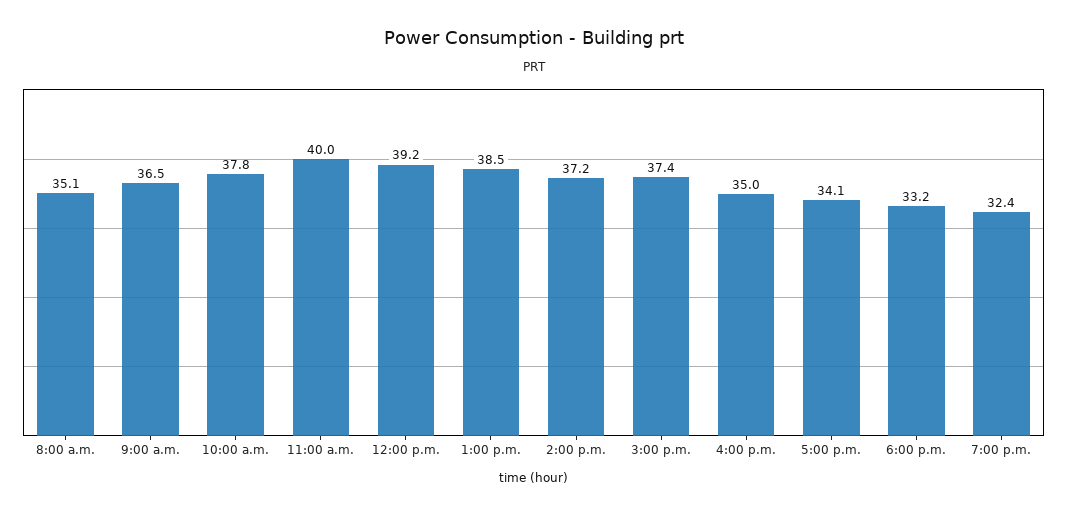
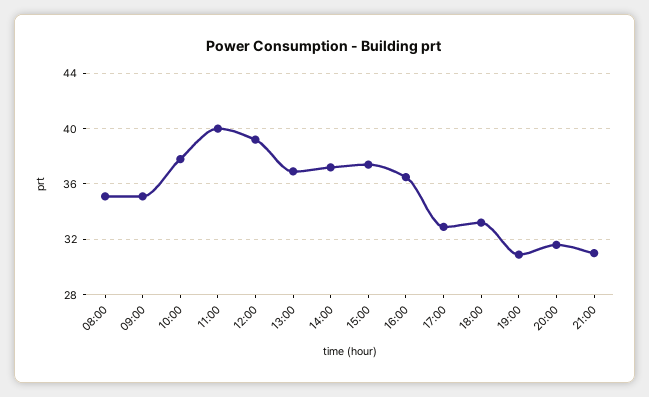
9:00 a.m.: 36.5 -> 35
1:00 p.m.: 38.5 -> 37
4:00 p.m.: 35 -> 36.5
5:00 p.m.: 34.1 -> 33
7:00 p.m.: 32.4 -> 31
20:00: none -> 31.5
21:00: none -> 31

